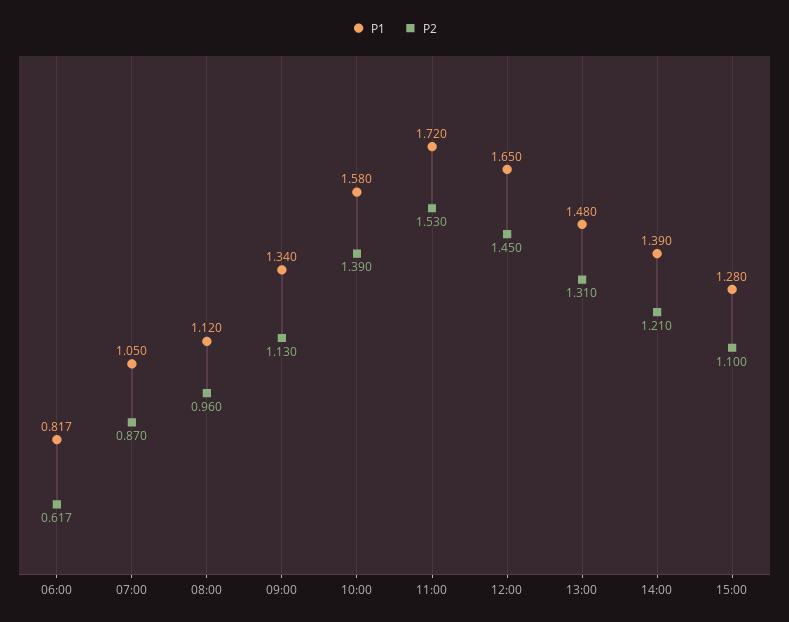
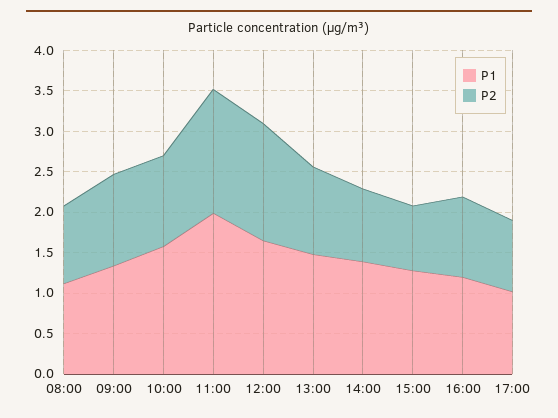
P1, 06:00: 0.817 -> none
P2, 06:00: 0.617 -> none
P1, 07:00: 1.05 -> none
P2, 07:00: 0.87 -> none
P2, 10:00: 1.39 -> 1.1
P1, 11:00: 1.72 -> 2
P2, 13:00: 1.31 -> 1.1
P2, 14:00: 1.21 -> 0.9
P2, 15:00: 1.1 -> 0.8
P1, 16:00: none -> 1.2
P2, 16:00: none -> 1
P1, 17:00: none -> 1
P2, 17:00: none -> 0.9

